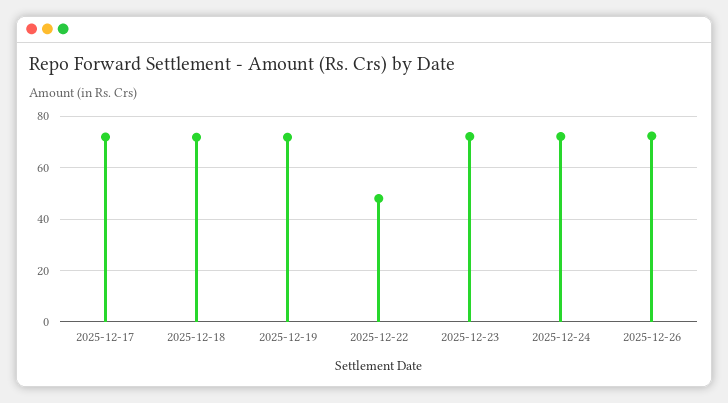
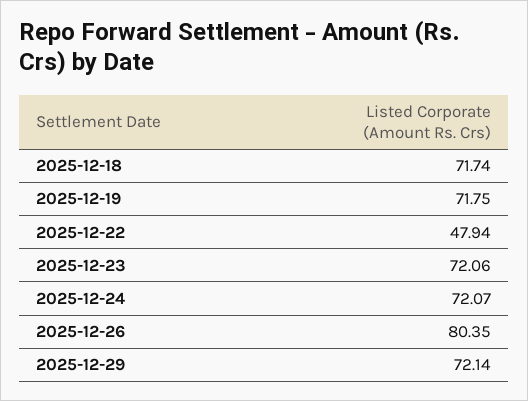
2025-12-17: 72.5 -> none
2025-12-26: 72.5 -> 80.35
2025-12-29: none -> 72.14

